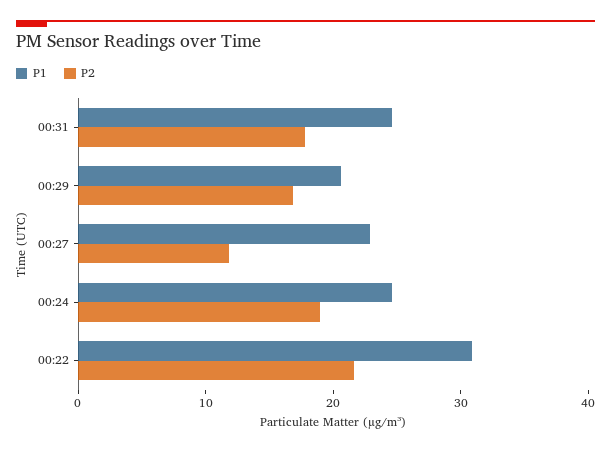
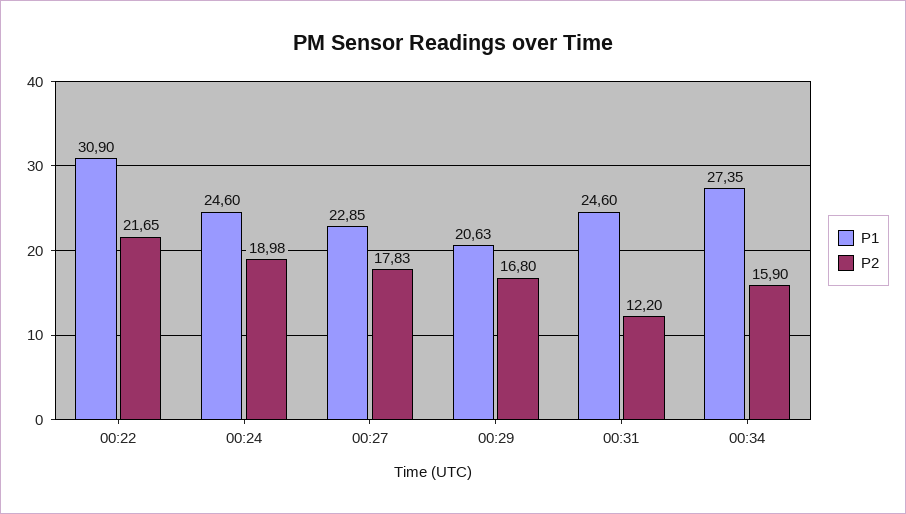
P2, 00:31: 18 -> 12.2
P2, 00:27: 12 -> 17.83
P1, 00:34: none -> 27.35
P2, 00:34: none -> 15.9

